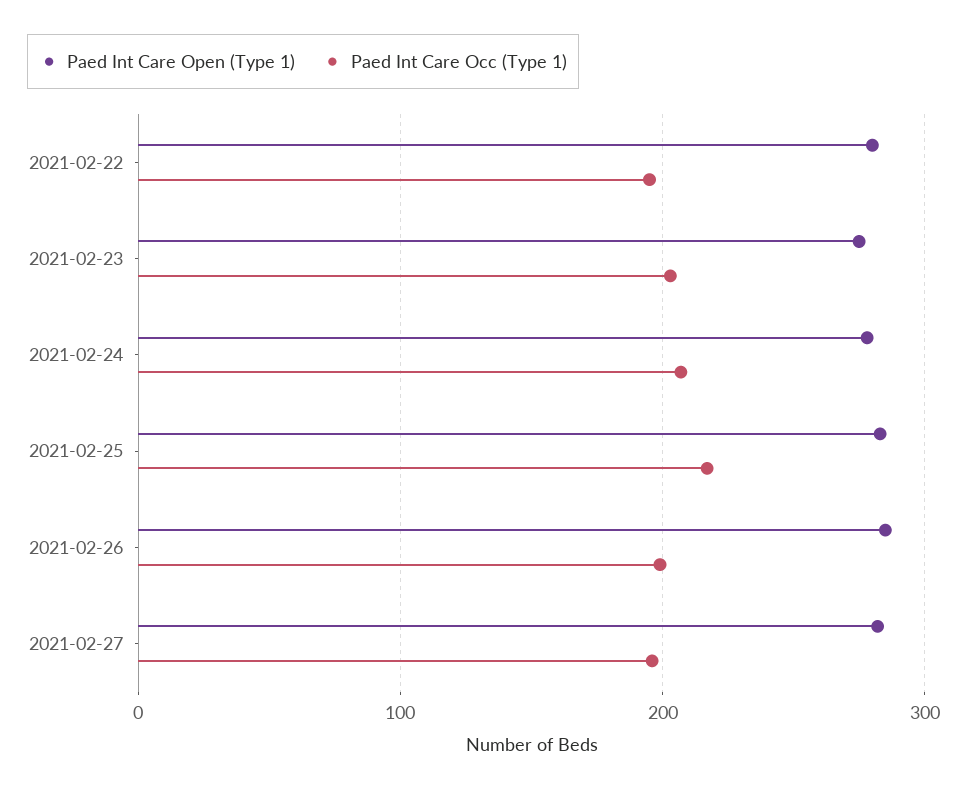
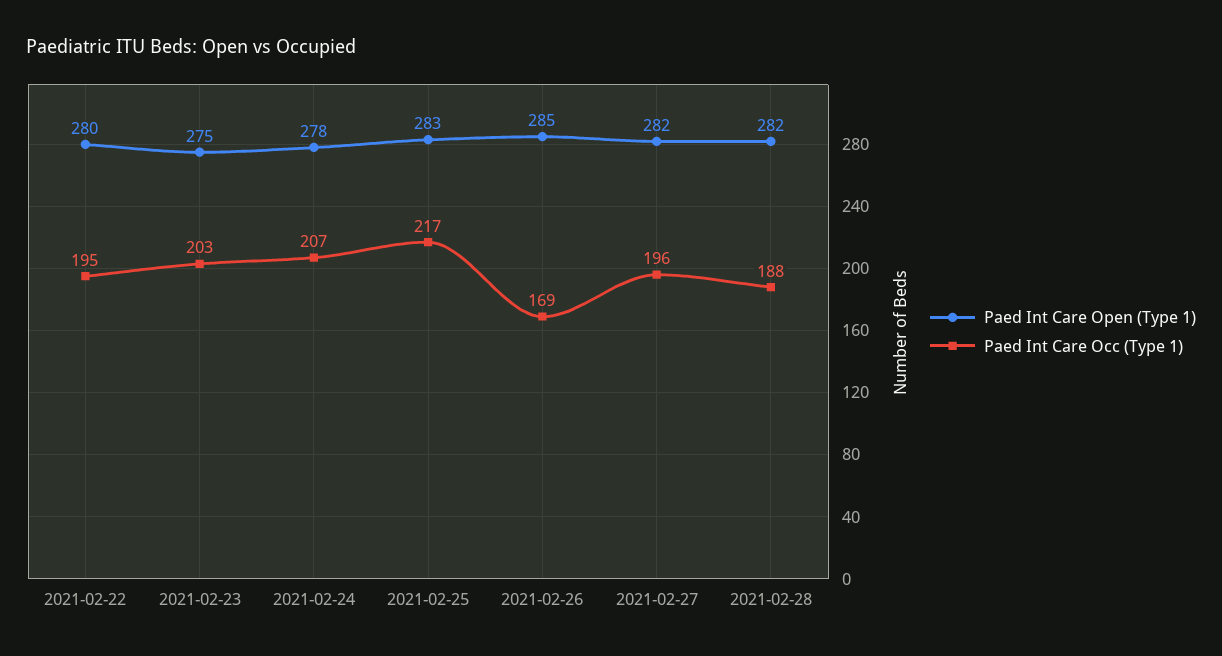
Paed Int Care Occ (Type 1), 2021-02-26: 200 -> 169
Paed Int Care Open (Type 1), 2021-02-28: none -> 282
Paed Int Care Occ (Type 1), 2021-02-28: none -> 188

